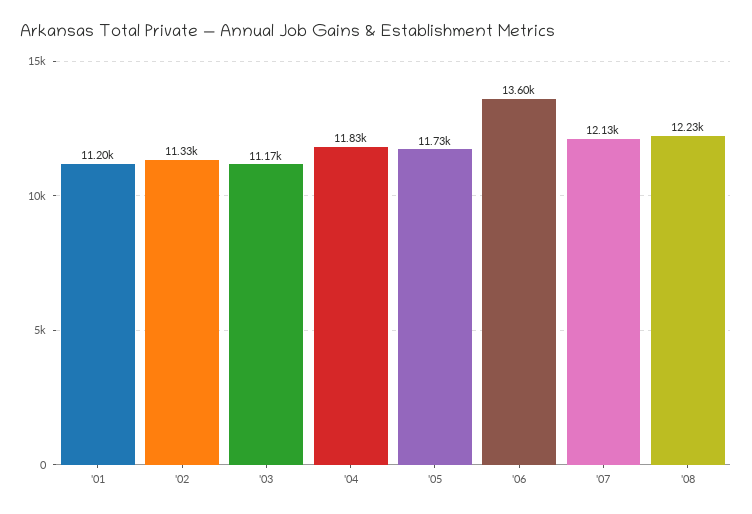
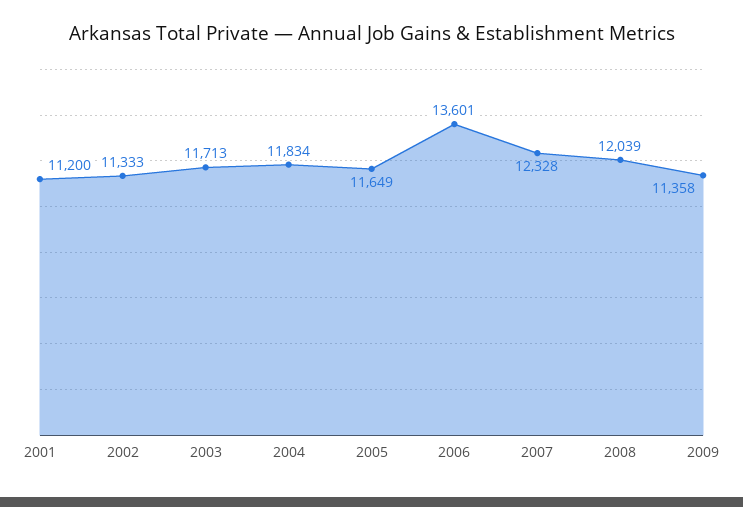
'03: 11170 -> 11713
'05: 11730 -> 11649
'07: 12130 -> 12328
'08: 12230 -> 12039
2009: none -> 11358

